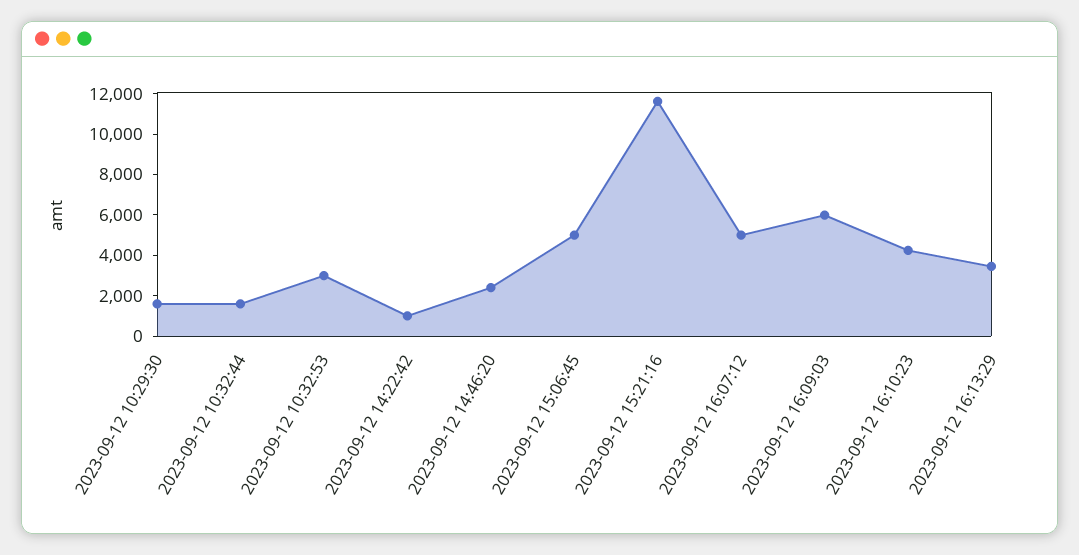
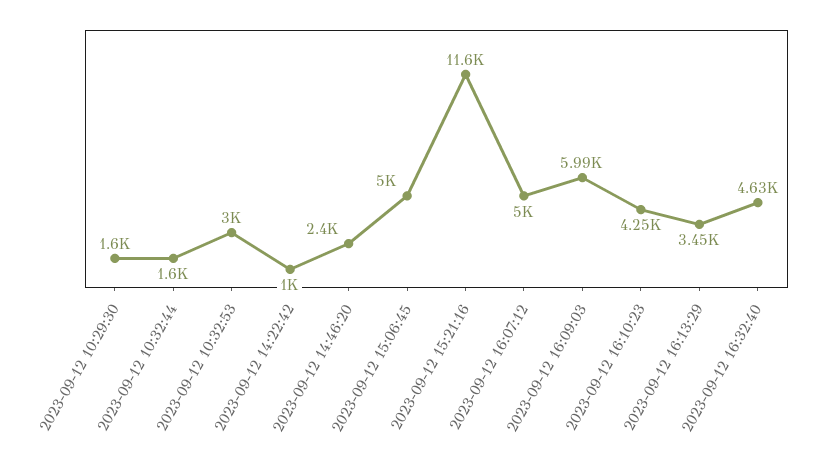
2023-09-12 16:32:40: none -> 4630

